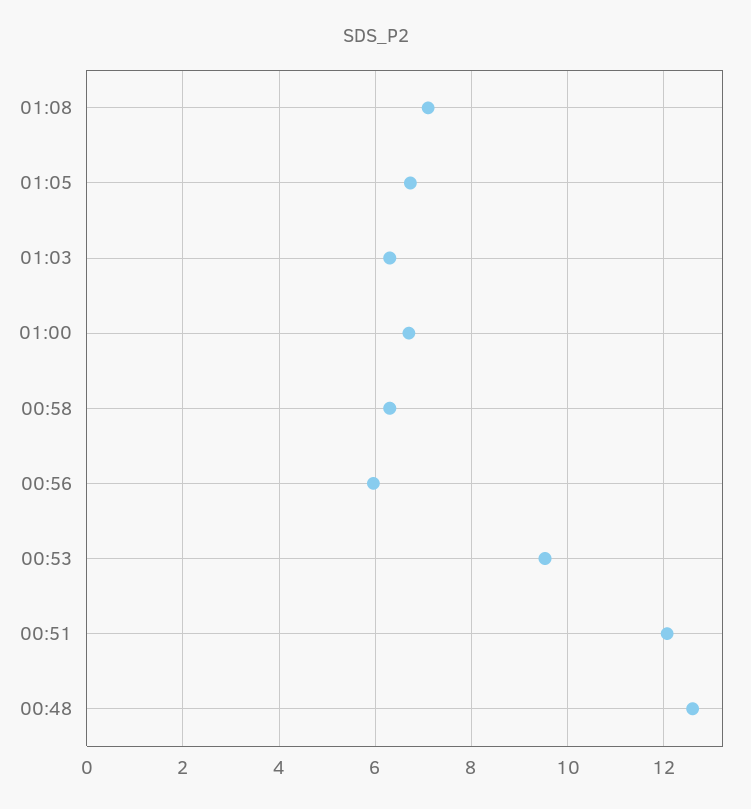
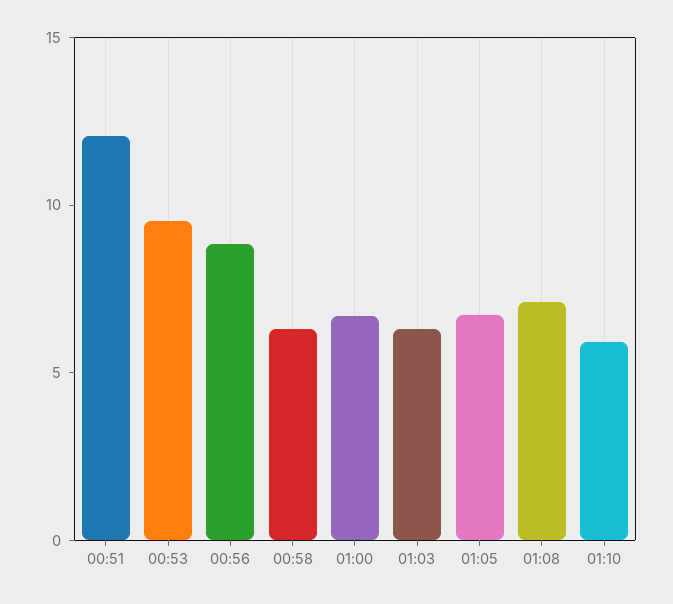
00:56: 6 -> 9
00:48: 12.6 -> none
01:10: none -> 6

